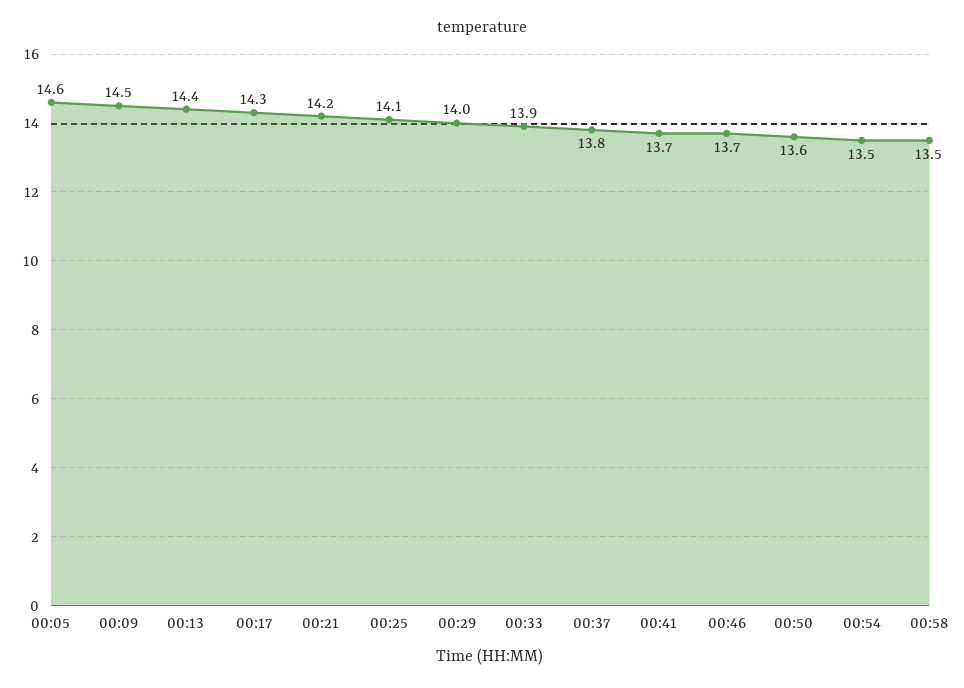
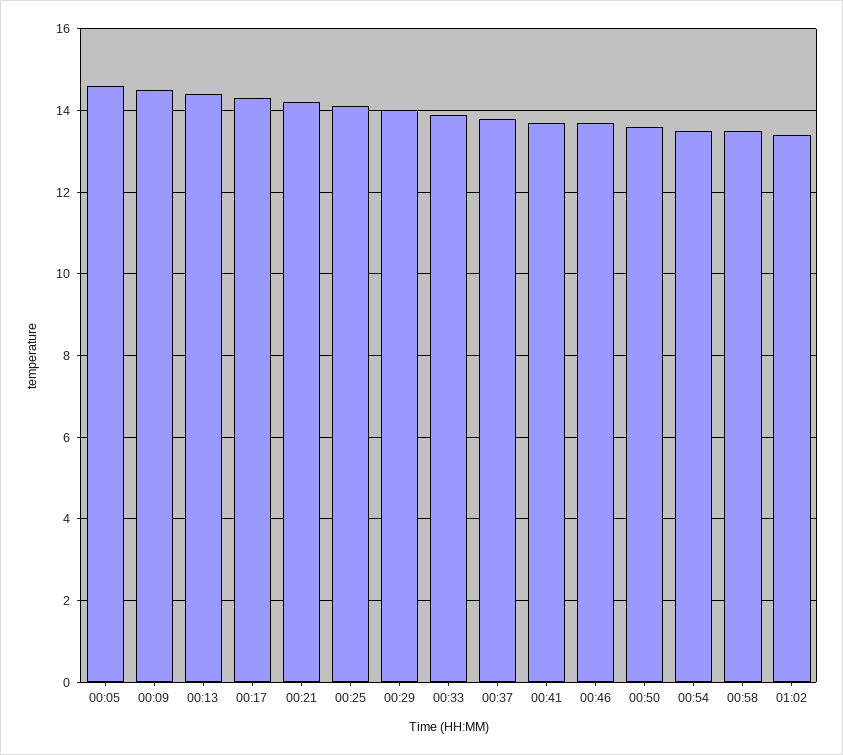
01:02: none -> 13.5

